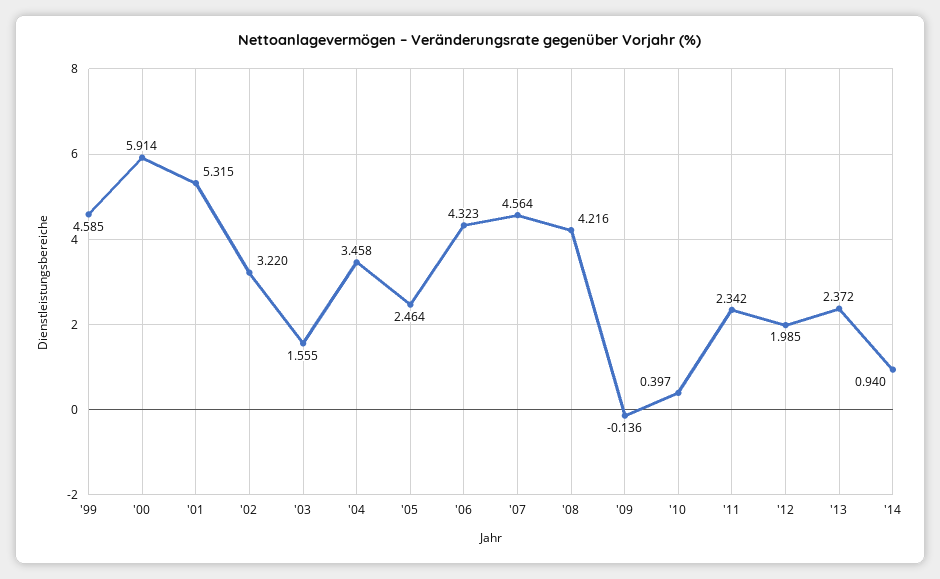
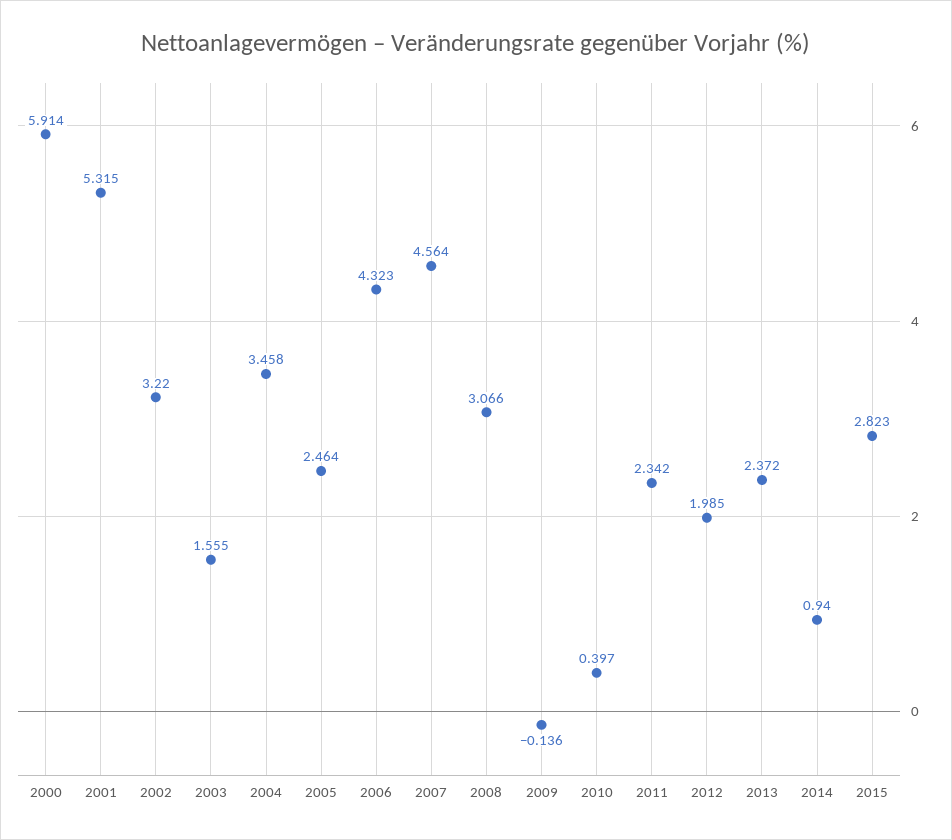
'99: 4.585 -> none
'08: 4.216 -> 3.066
2015: none -> 2.823

